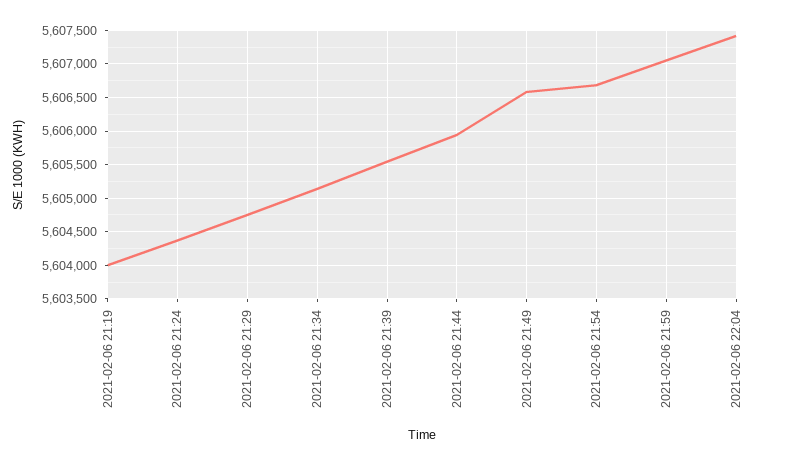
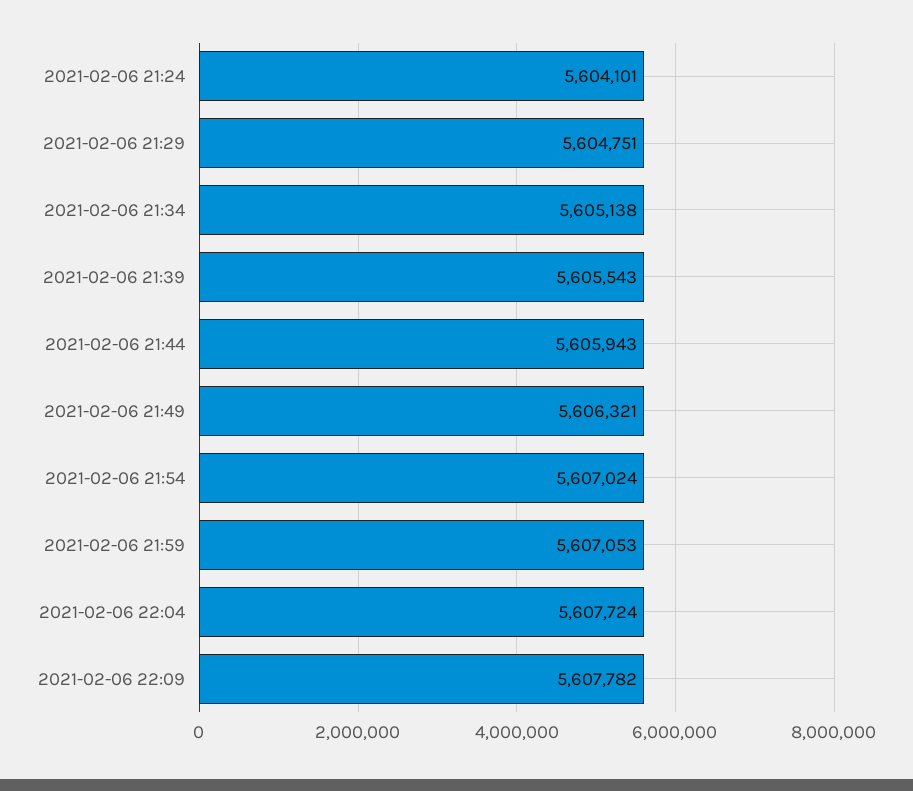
2021-02-06 21:19: 5604000 -> none
2021-02-06 21:24: 5604400 -> 5604101
2021-02-06 21:49: 5606600 -> 5606321
2021-02-06 21:54: 5606700 -> 5607024
2021-02-06 22:04: 5607400 -> 5607724
2021-02-06 22:09: none -> 5607782

